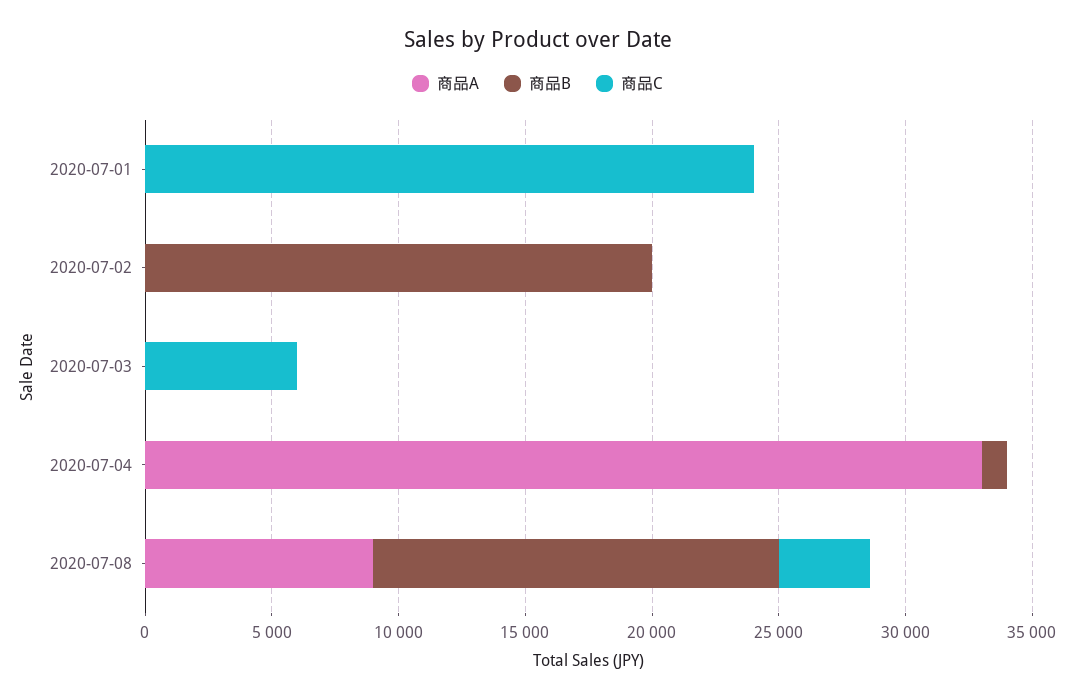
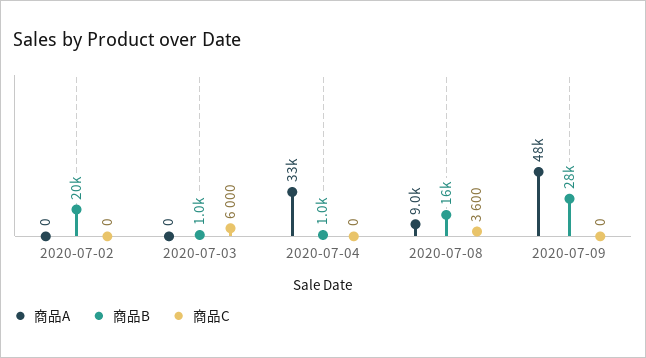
商品A, 2020-07-01: 0 -> none
商品B, 2020-07-01: 0 -> none
商品C, 2020-07-01: 24000 -> none
商品B, 2020-07-03: 0 -> 1000
商品A, 2020-07-09: none -> 48000
商品B, 2020-07-09: none -> 28000
商品C, 2020-07-09: none -> 0

